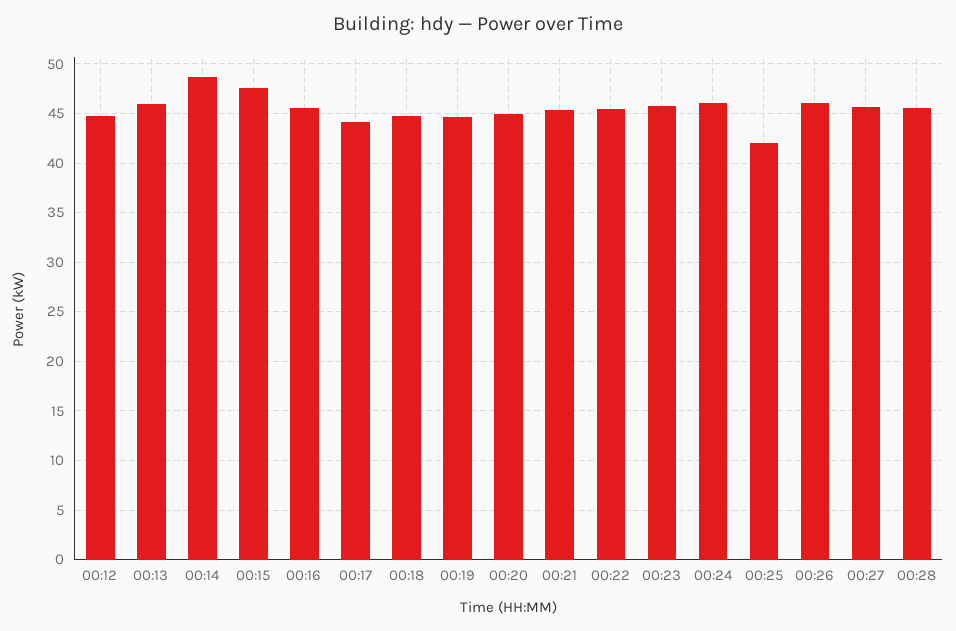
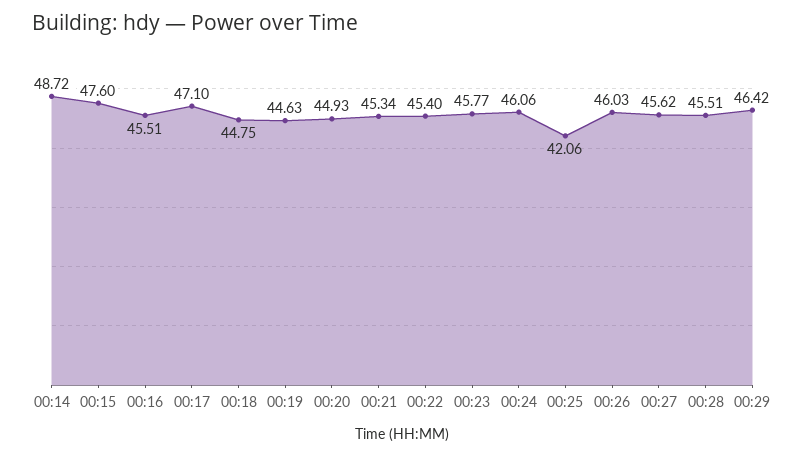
00:12: 45 -> none
00:13: 46 -> none
00:17: 44 -> 47.1
00:29: none -> 46.42

